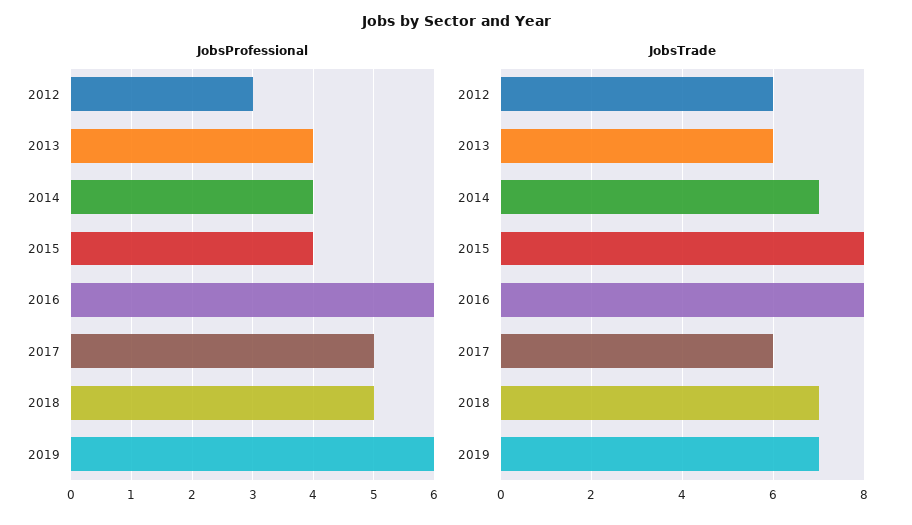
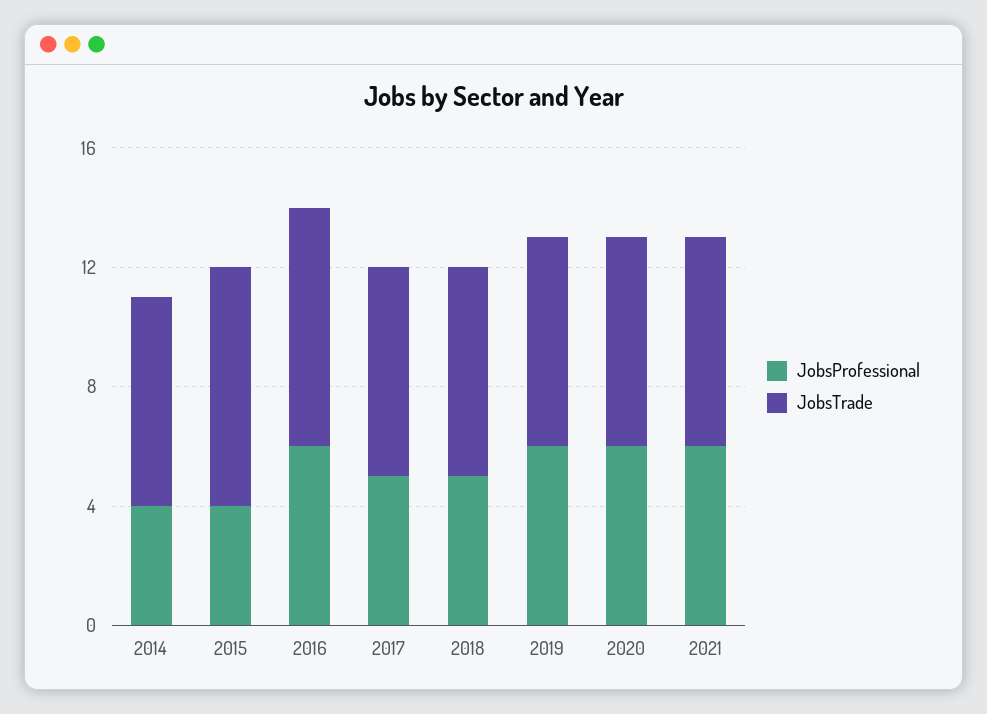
JobsProfessional, 2012: 3 -> none
JobsProfessional, 2013: 4 -> none
JobsTrade, 2012: 6 -> none
JobsTrade, 2013: 6 -> none
JobsTrade, 2017: 6 -> 7
JobsProfessional, 2020: none -> 6
JobsTrade, 2020: none -> 7
JobsProfessional, 2021: none -> 6
JobsTrade, 2021: none -> 7

